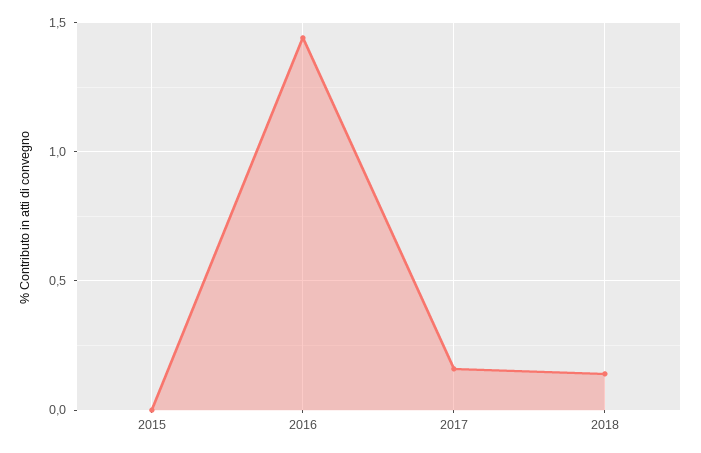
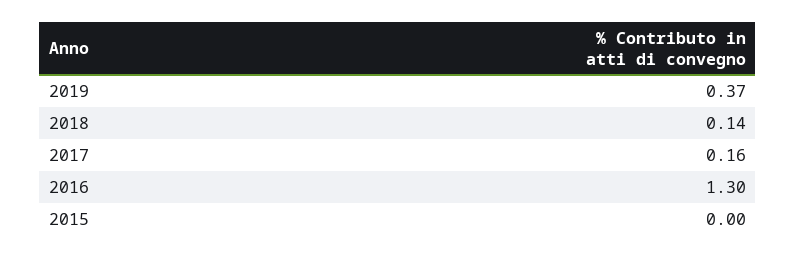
2016: 1.45 -> 1.3
2019: none -> 0.37

